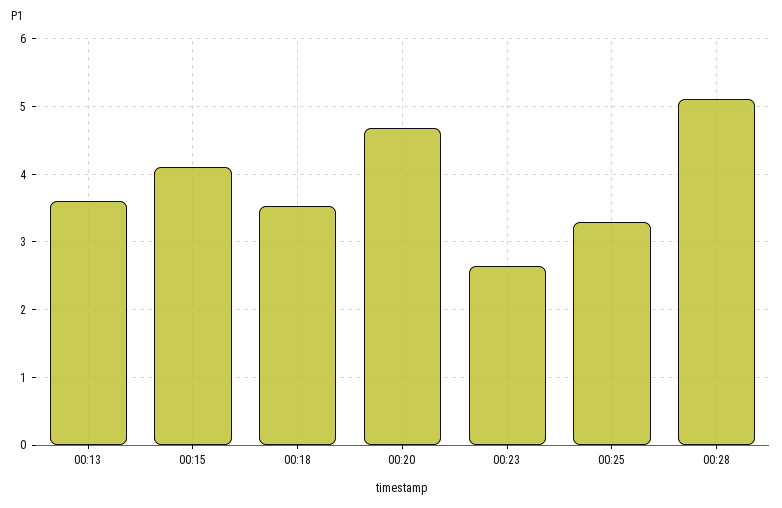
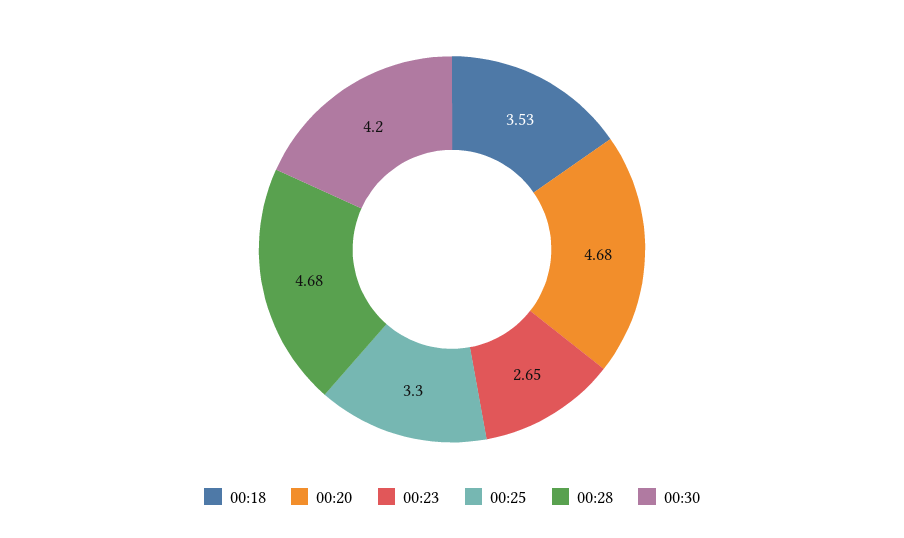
00:13: 3.6 -> none
00:15: 4.1 -> none
00:28: 5.1 -> 4.68
00:30: none -> 4.2

